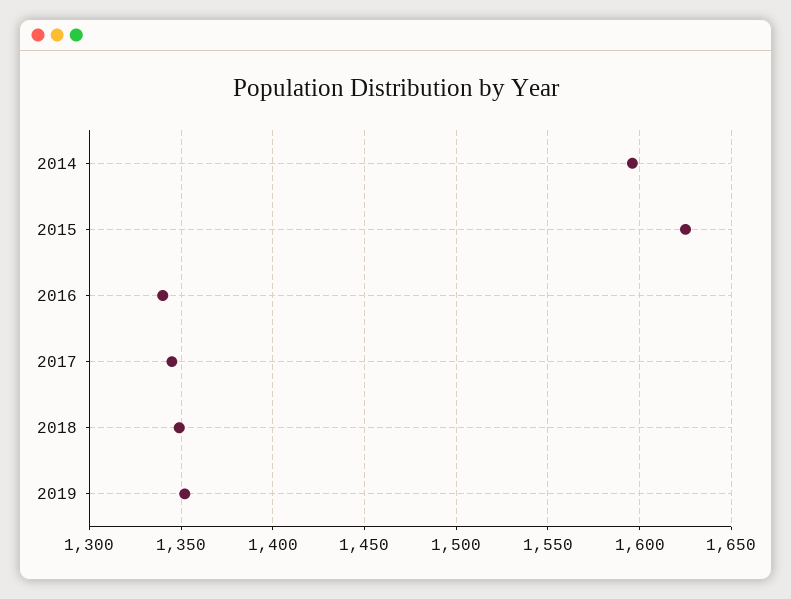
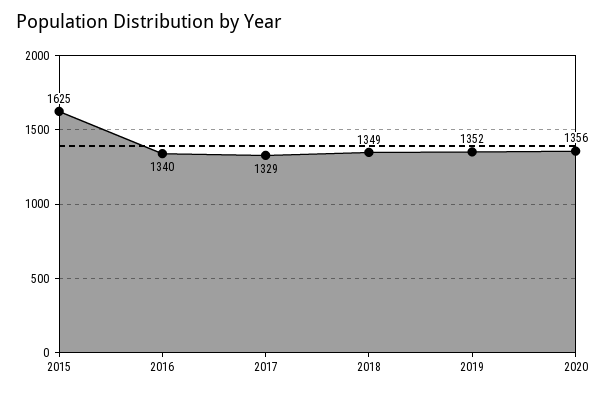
2014: 1595 -> none
2017: 1345 -> 1329
2020: none -> 1356

